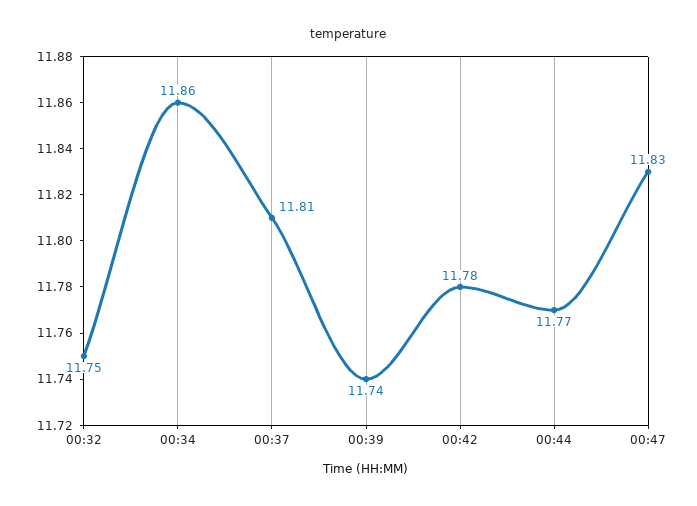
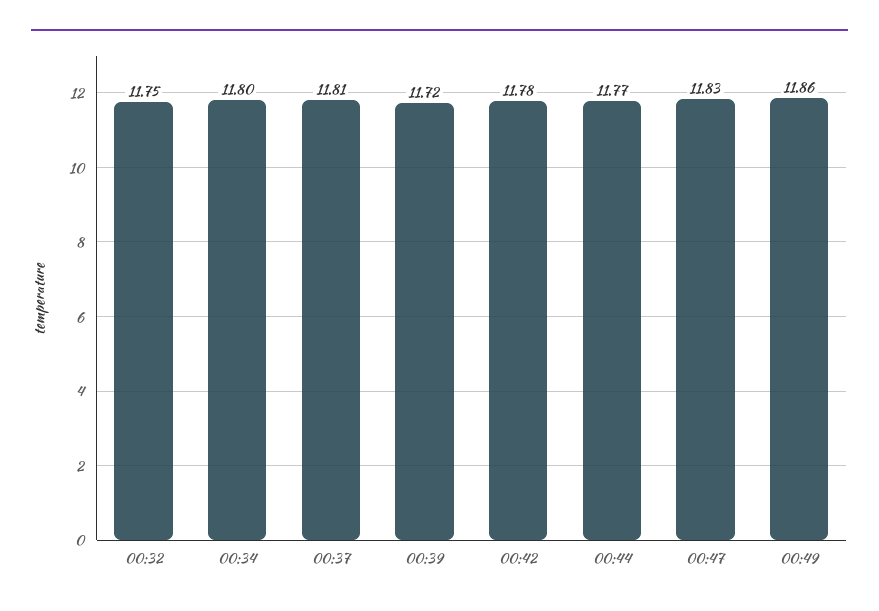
00:34: 11.86 -> 11.8
00:39: 11.74 -> 11.72
00:49: none -> 11.86

